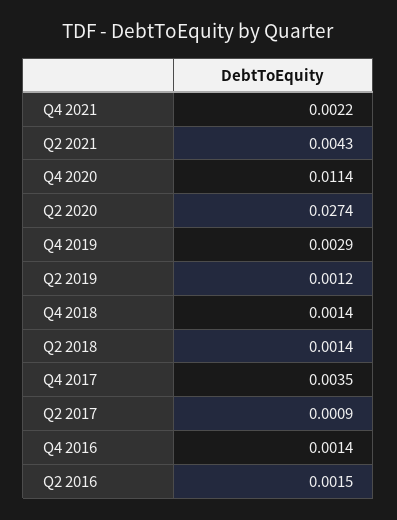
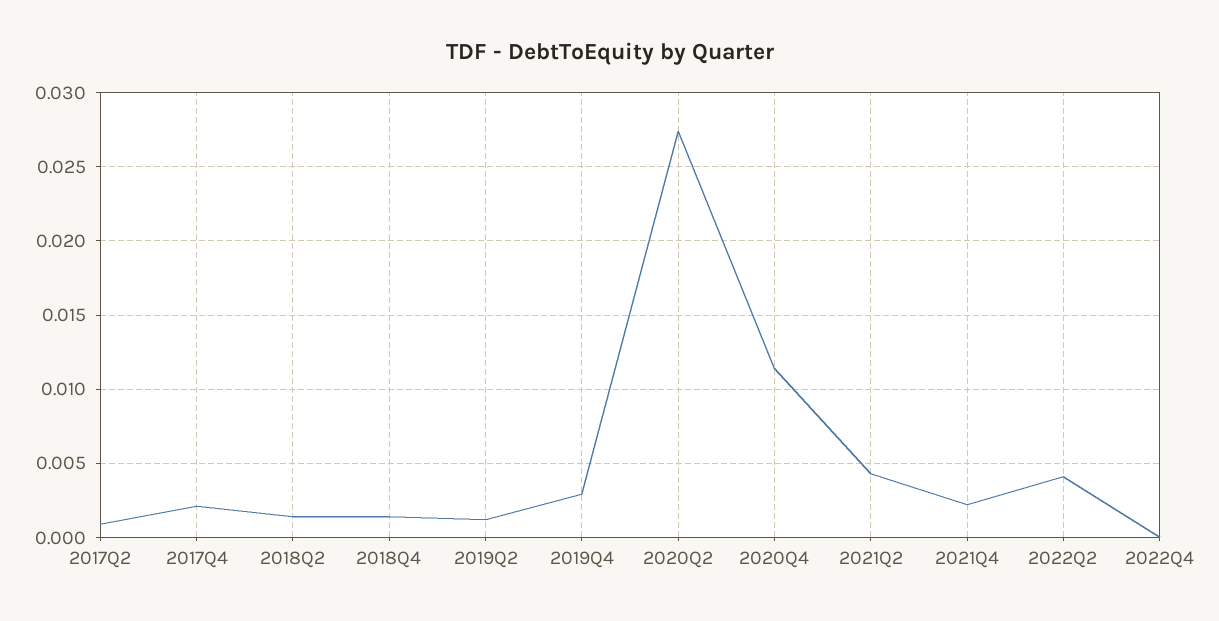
Q4 2017: 0.0035 -> 0.002
Q4 2016: 0.0014 -> none
Q2 2016: 0.0015 -> none
2022Q2: none -> 0.004
2022Q4: none -> 0

